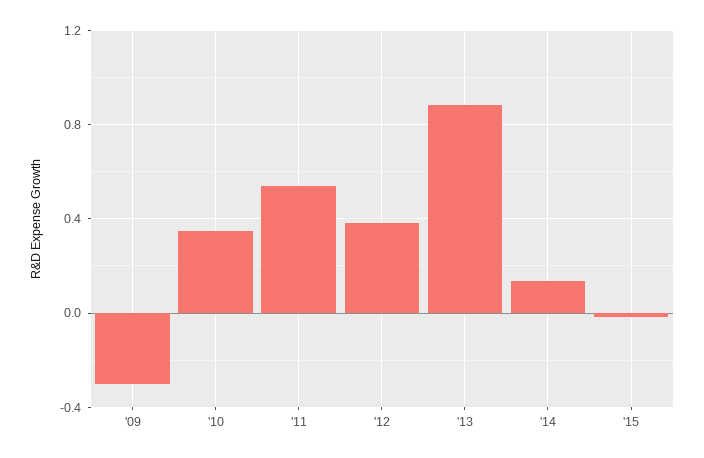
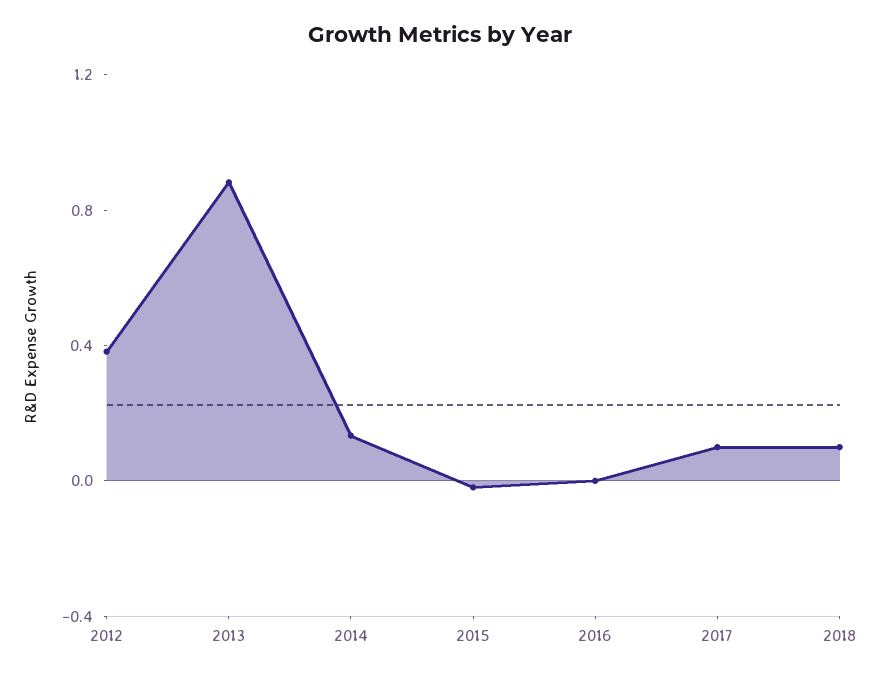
'09: -0.3 -> none
'10: 0.35 -> none
'11: 0.55 -> none
2016: none -> 0
2017: none -> 0.1
2018: none -> 0.1

